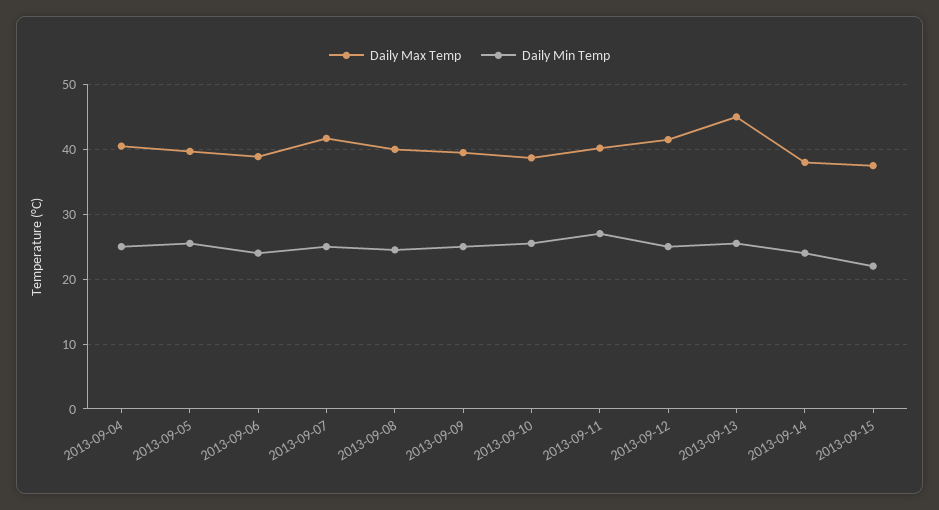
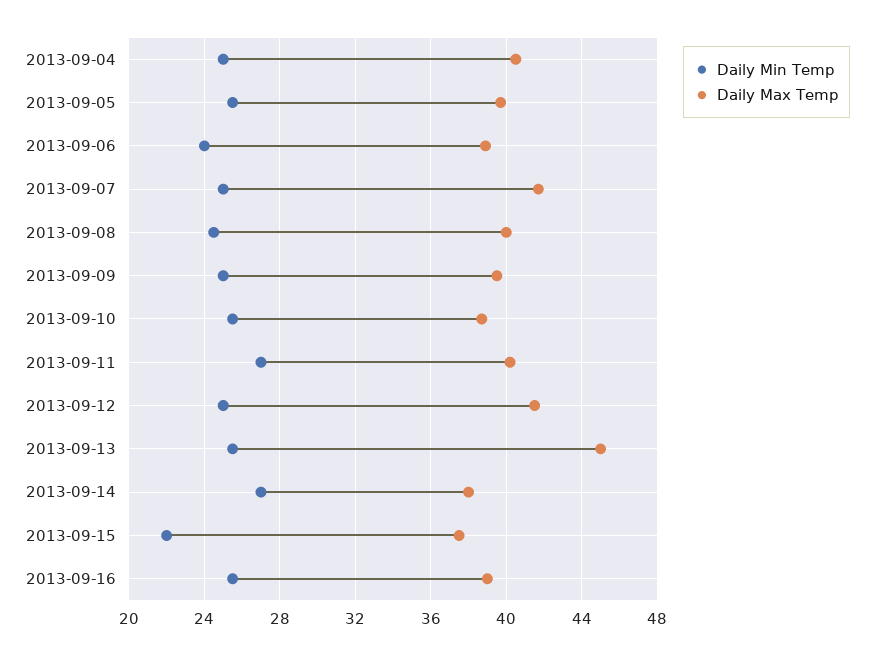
Daily Min Temp, 2013-09-14: 24 -> 27
Daily Min Temp, 2013-09-16: none -> 25.5
Daily Max Temp, 2013-09-16: none -> 39

